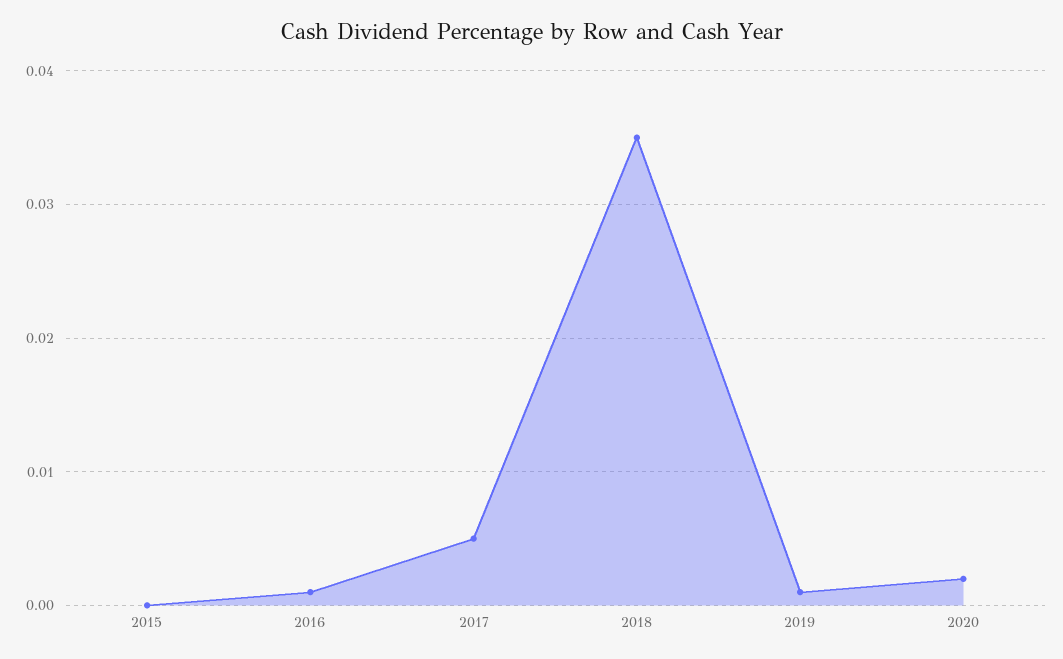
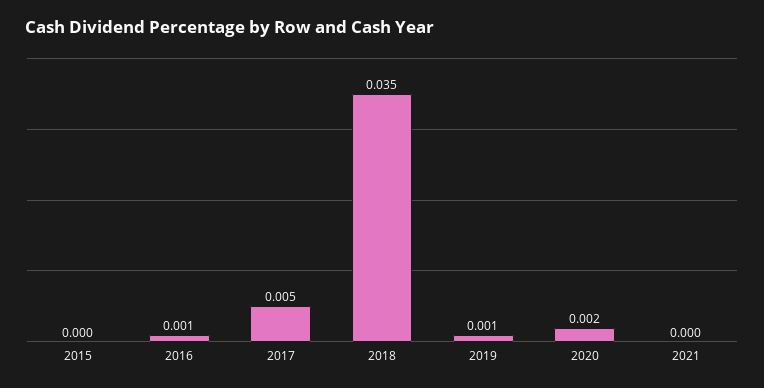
2021: none -> 0

